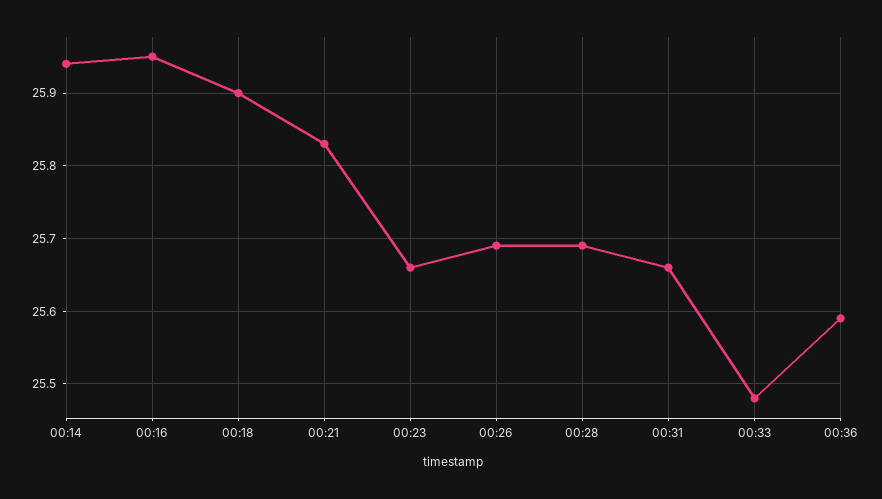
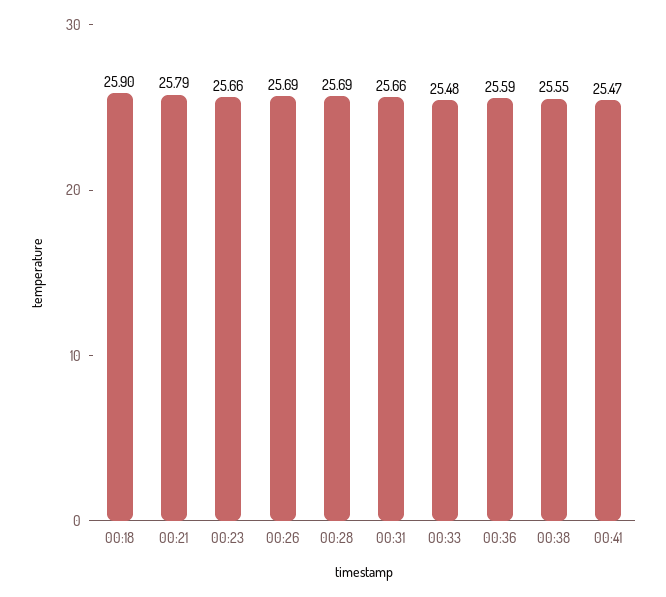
00:14: 25.94 -> none
00:16: 25.95 -> none
00:21: 25.83 -> 25.79
00:38: none -> 25.55
00:41: none -> 25.47

